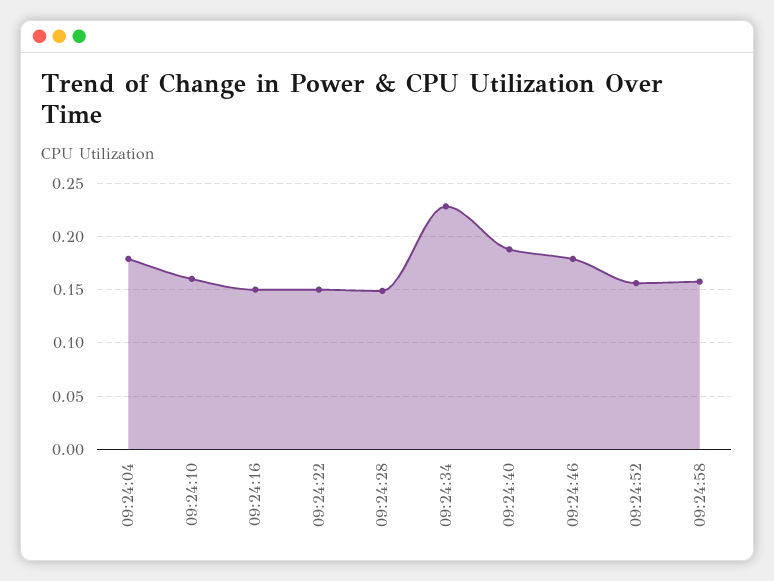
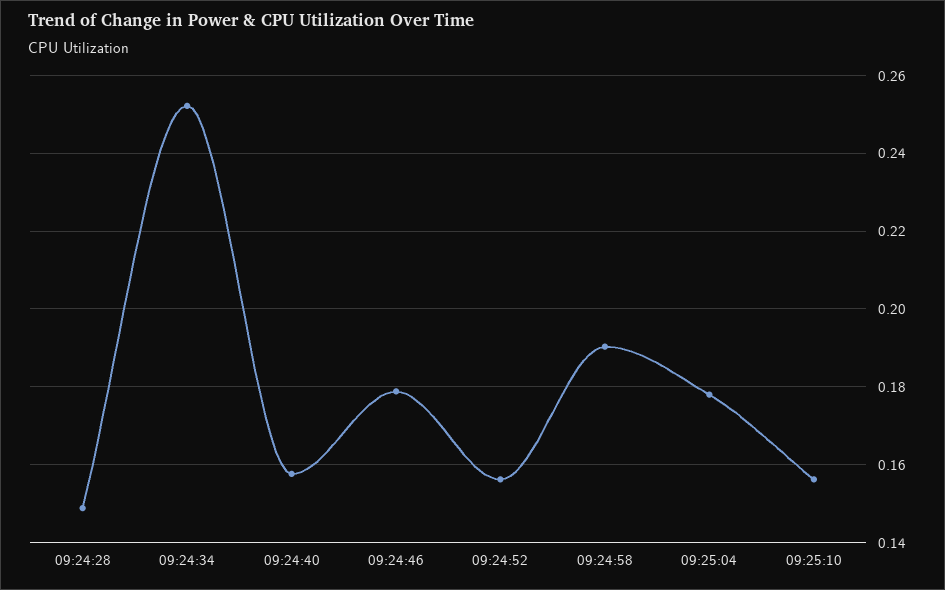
09:24:04: 0.18 -> none
09:24:10: 0.16 -> none
09:24:16: 0.15 -> none
09:24:22: 0.15 -> none
09:24:34: 0.23 -> 0.252
09:24:40: 0.19 -> 0.158
09:24:58: 0.16 -> 0.19
09:25:04: none -> 0.178
09:25:10: none -> 0.156

